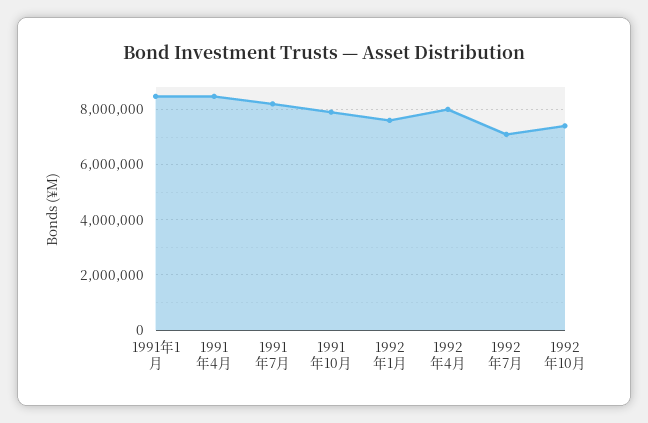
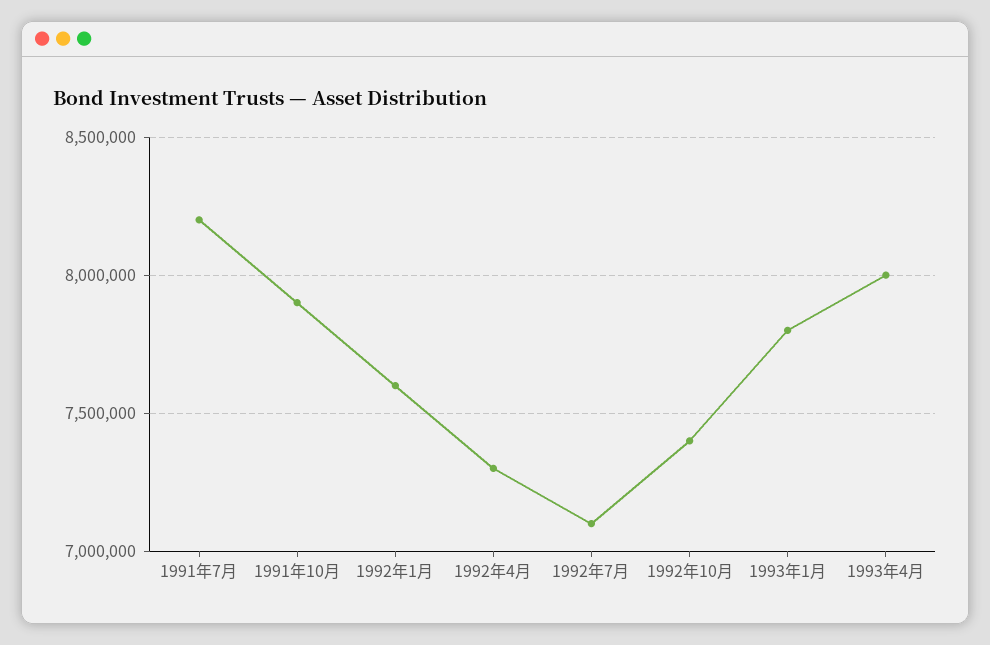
1991年1月: 8500000 -> none
1991年4月: 8500000 -> none
1992年4月: 8000000 -> 7300000
1993年1月: none -> 7800000
1993年4月: none -> 8000000

